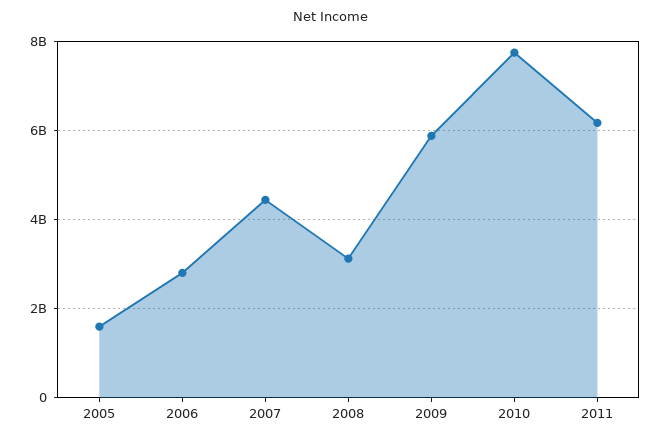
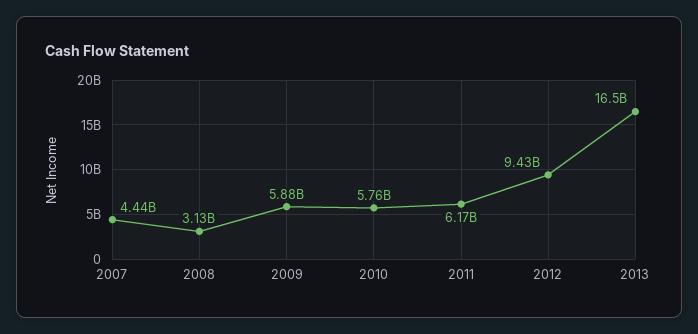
2005: 1600000000 -> none
2006: 2800000000 -> none
2010: 7800000000 -> 5760000000
2012: none -> 9430000000
2013: none -> 16500000000

